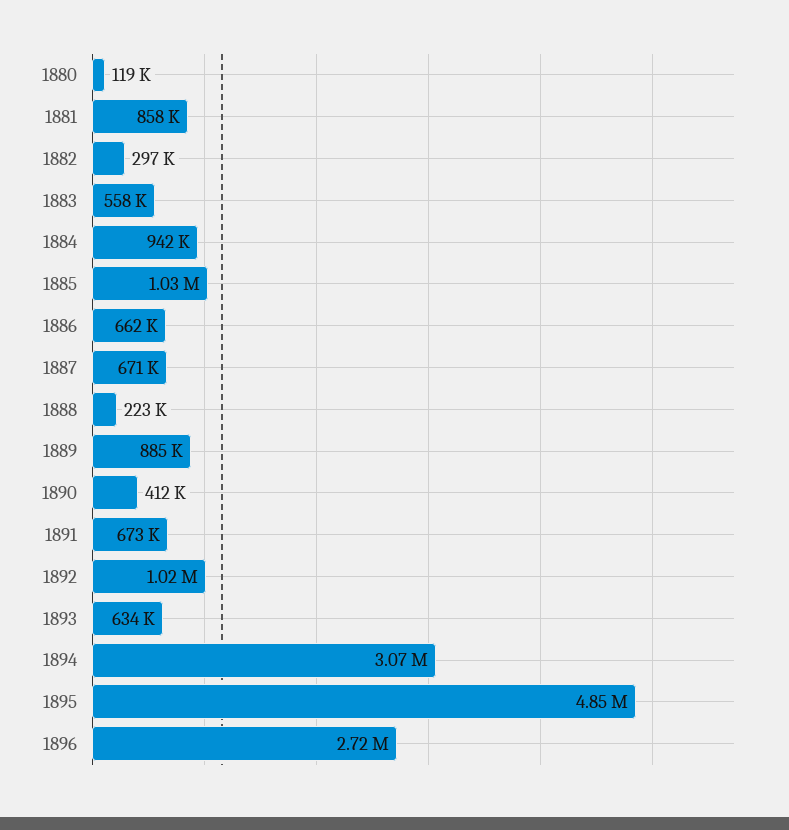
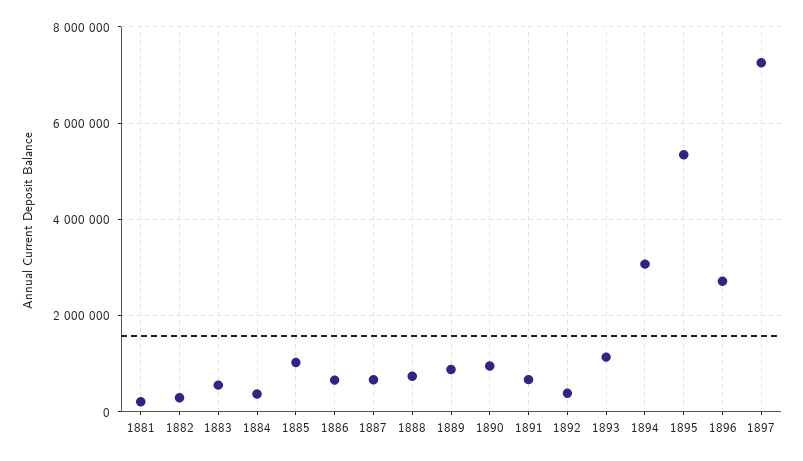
1880: 119000 -> none
1881: 858000 -> 200000
1884: 942000 -> 400000
1888: 223000 -> 800000
1890: 412000 -> 1000000
1892: 1020000 -> 400000
1893: 634000 -> 1200000
1895: 4850000 -> 5400000
1897: none -> 7200000

